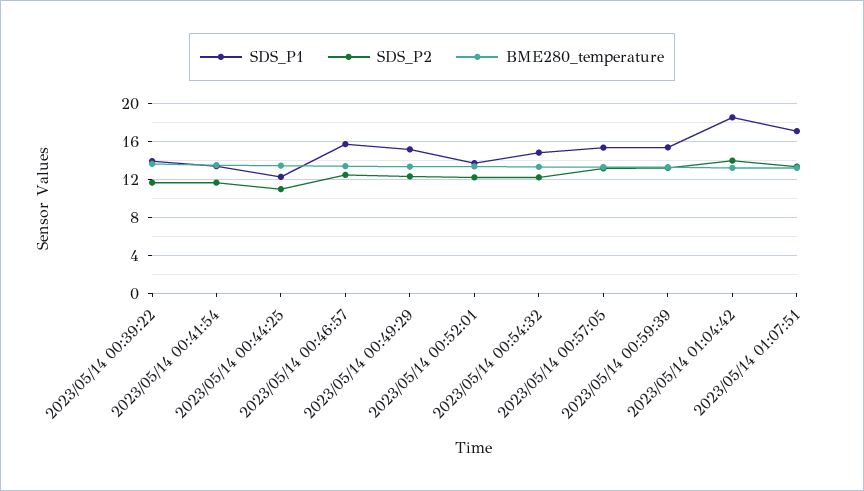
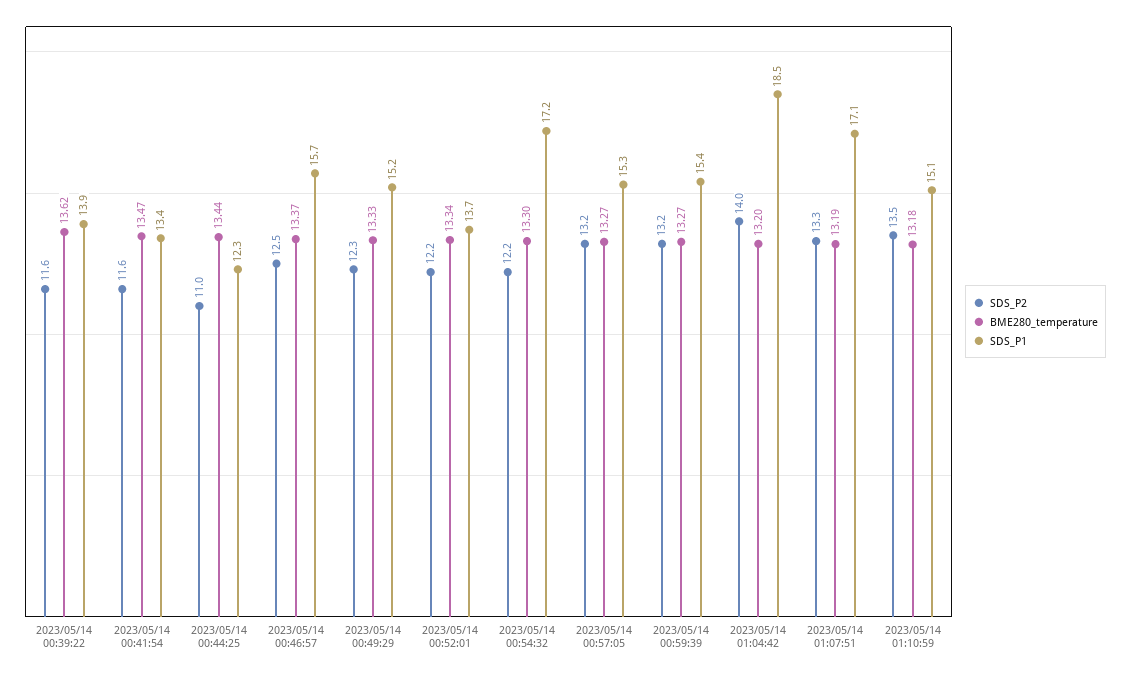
SDS_P1, 2023/05/14 00:54:32: 15 -> 17.2
SDS_P2, 2023/05/14 01:10:59: none -> 13.5
BME280_temperature, 2023/05/14 01:10:59: none -> 13.18
SDS_P1, 2023/05/14 01:10:59: none -> 15.1

